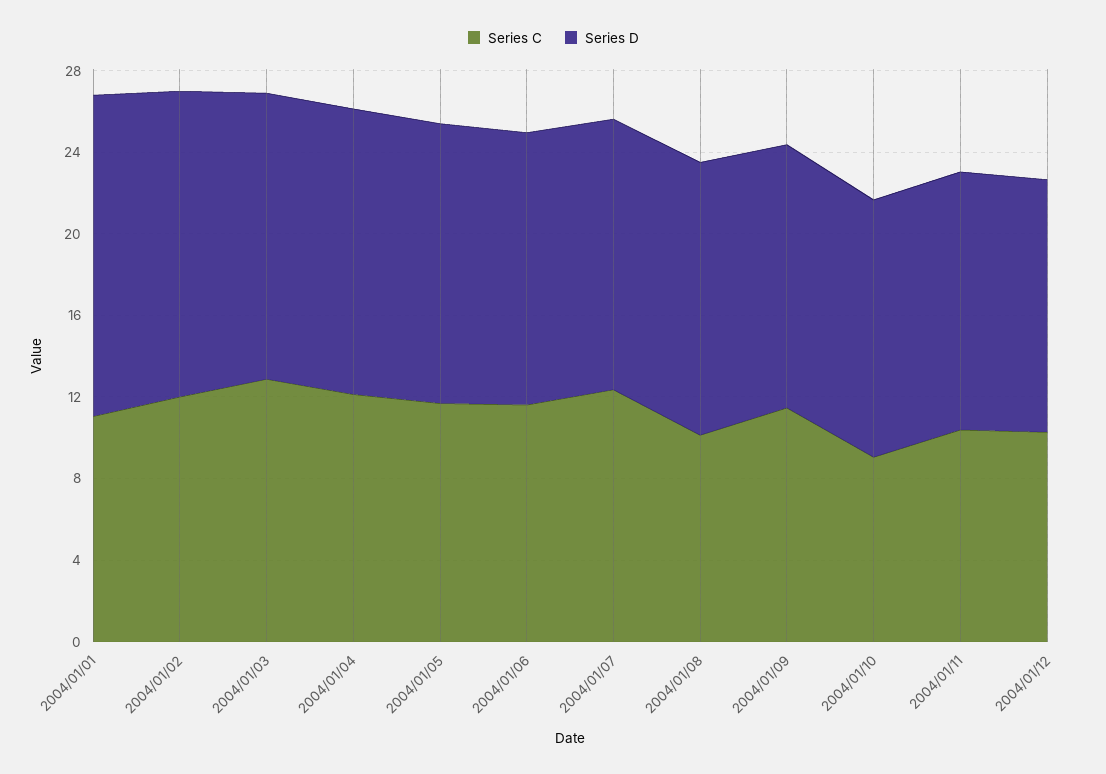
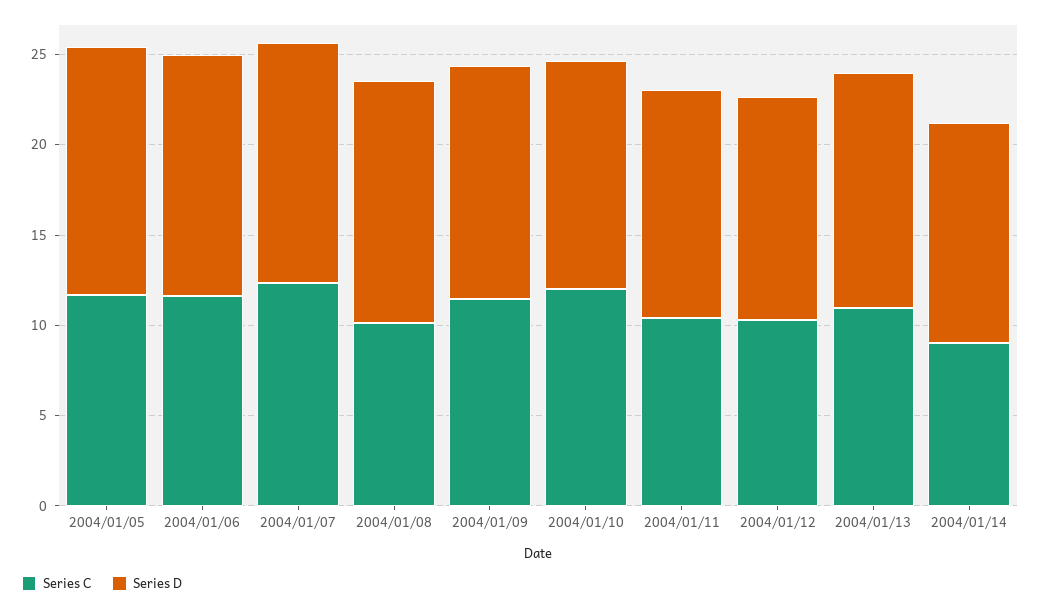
Series C, 2004/01/01: 11 -> none
Series D, 2004/01/01: 16 -> none
Series C, 2004/01/02: 12 -> none
Series D, 2004/01/02: 15 -> none
Series C, 2004/01/03: 13 -> none
Series D, 2004/01/03: 14 -> none
Series C, 2004/01/04: 12 -> none
Series D, 2004/01/04: 14 -> none
Series C, 2004/01/10: 9 -> 12
Series C, 2004/01/13: none -> 11
Series D, 2004/01/13: none -> 13
Series C, 2004/01/14: none -> 9
Series D, 2004/01/14: none -> 12

